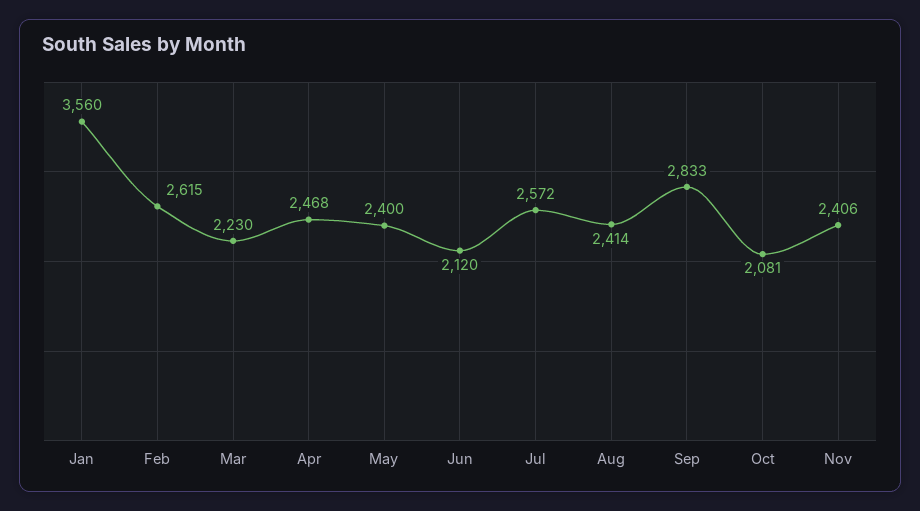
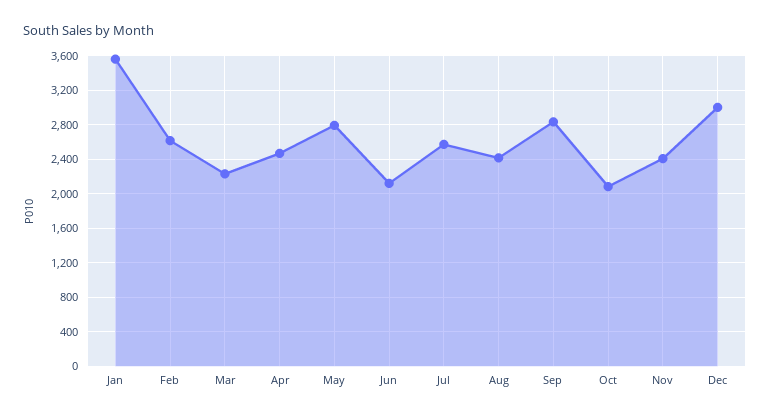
May: 2400 -> 2800
Dec: none -> 3000

